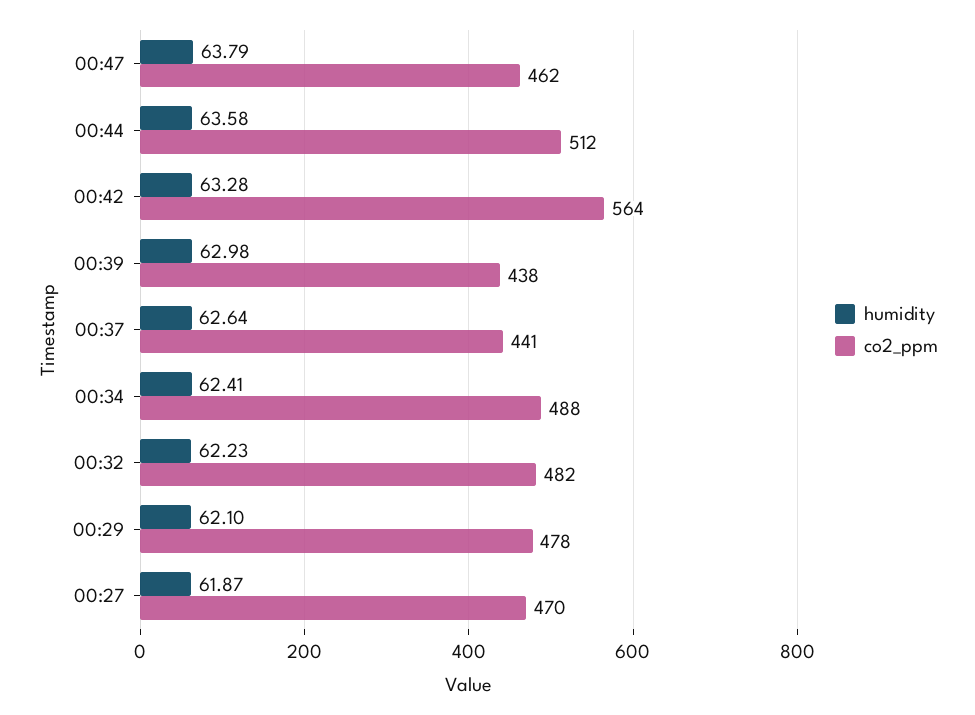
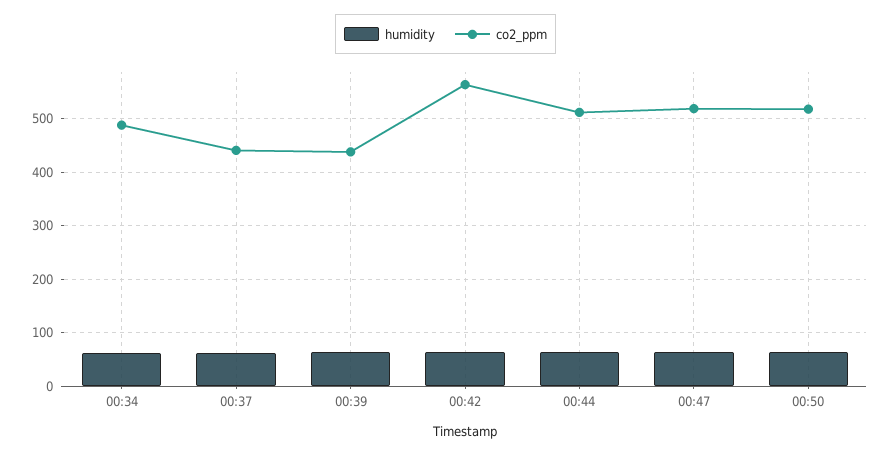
co2_ppm, 00:47: 462 -> 520
humidity, 00:32: 62.23 -> none
co2_ppm, 00:32: 482 -> none
humidity, 00:29: 62.1 -> none
co2_ppm, 00:29: 478 -> none
humidity, 00:27: 61.87 -> none
co2_ppm, 00:27: 470 -> none
humidity, 00:50: none -> 60
co2_ppm, 00:50: none -> 520

